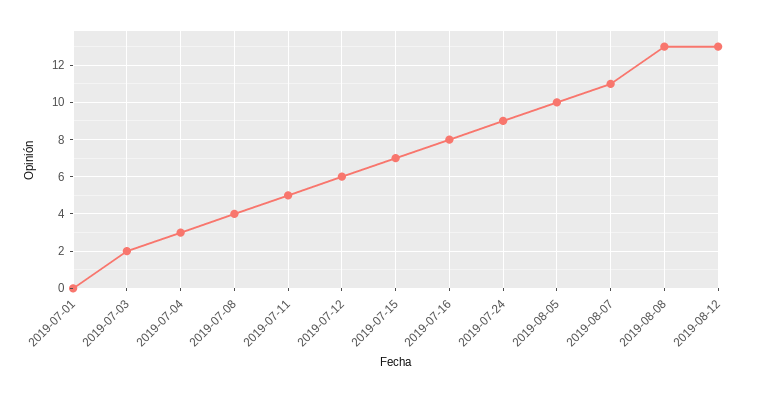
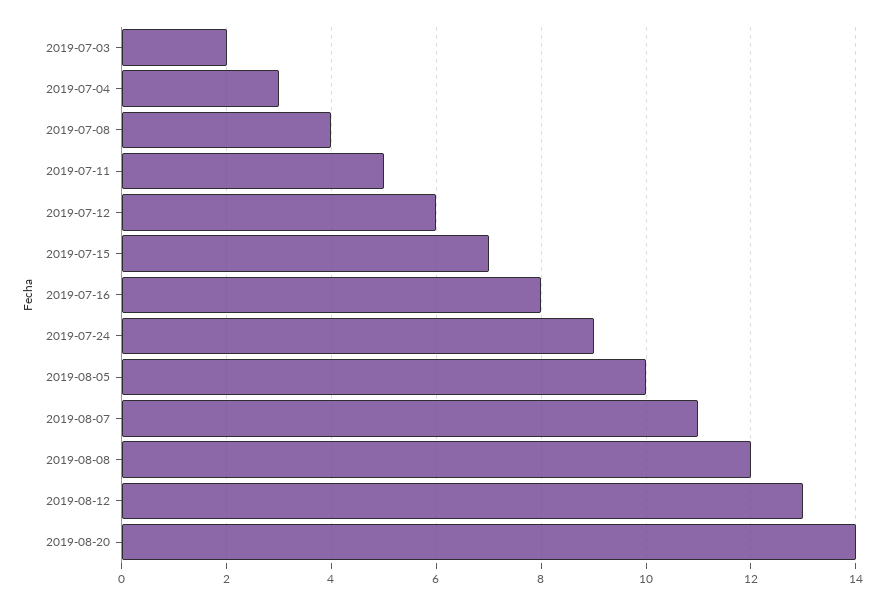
2019-07-01: 0 -> none
2019-08-08: 13 -> 12
2019-08-20: none -> 14

